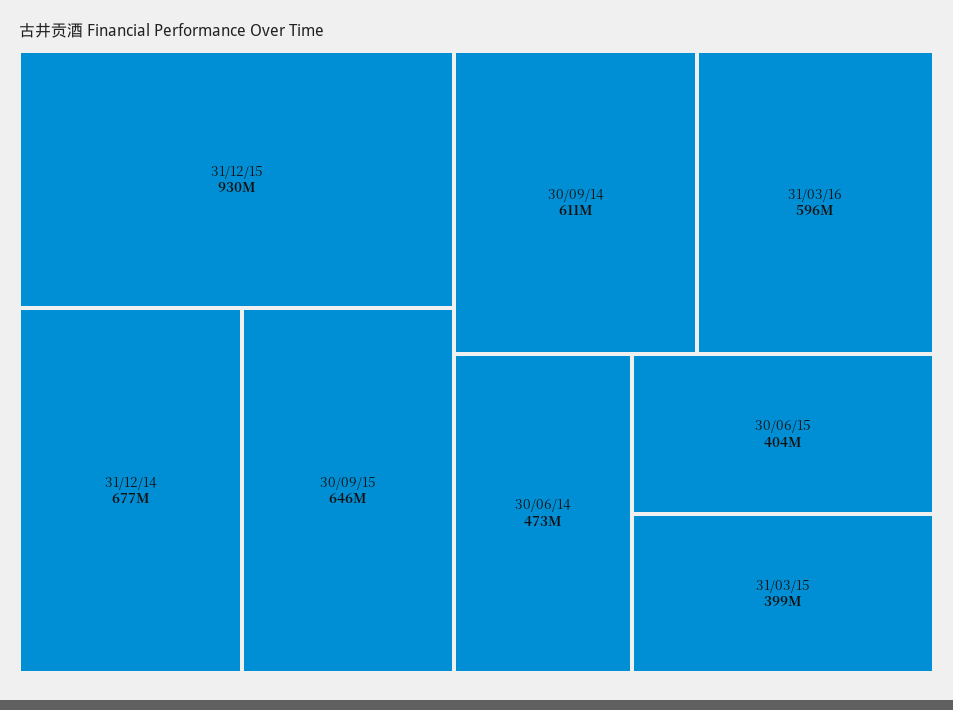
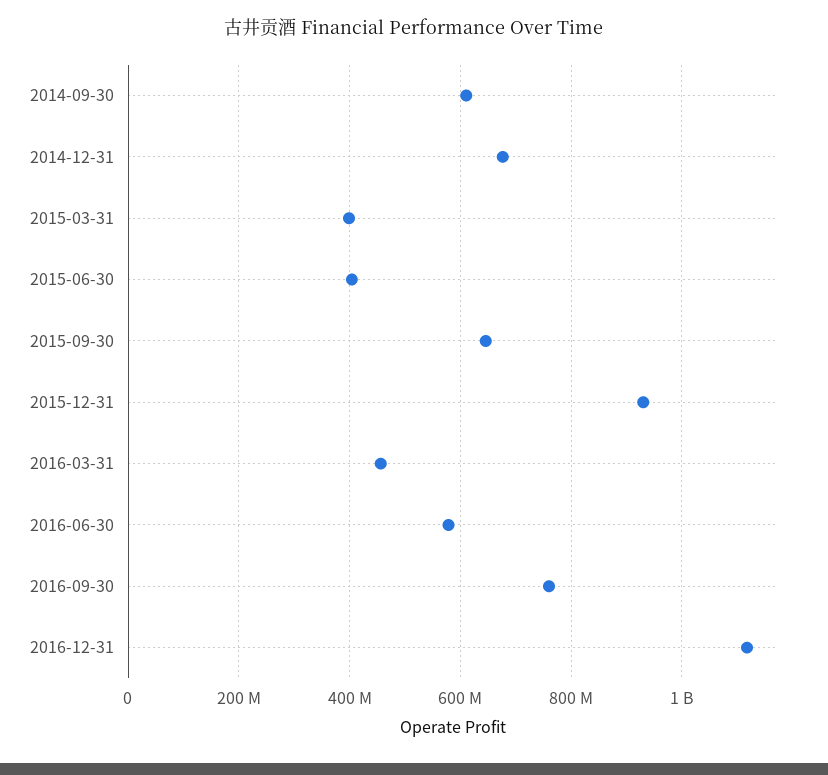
31/03/16: 596000000 -> 460000000
30/06/14: 473000000 -> none
2016-06-30: none -> 580000000
2016-09-30: none -> 760000000
2016-12-31: none -> 1120000000

